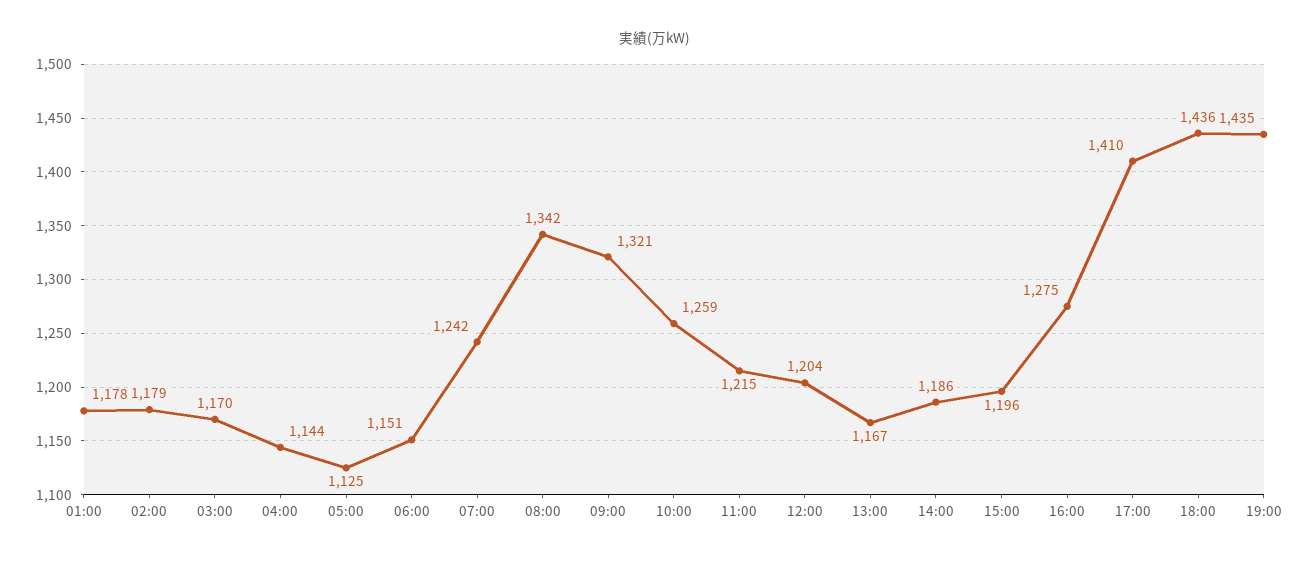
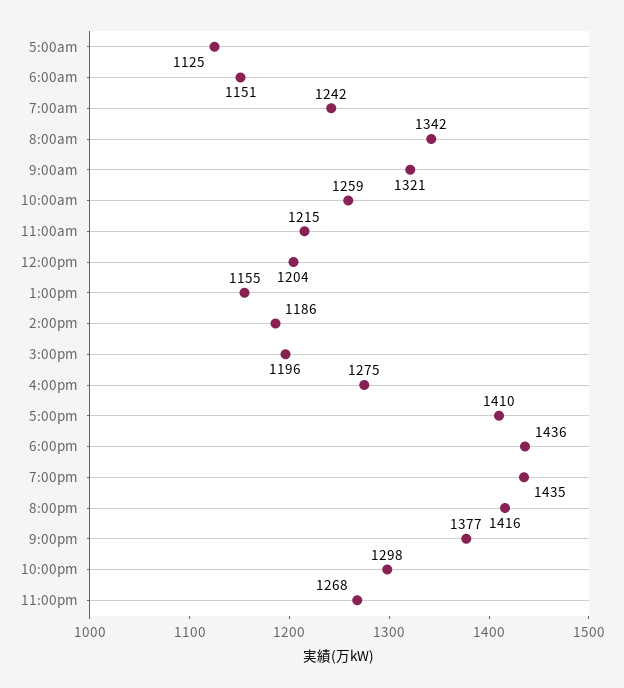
01:00: 1178 -> none
02:00: 1179 -> none
03:00: 1170 -> none
04:00: 1144 -> none
13:00: 1167 -> 1155
8:00pm: none -> 1416
9:00pm: none -> 1377
10:00pm: none -> 1298
11:00pm: none -> 1268

